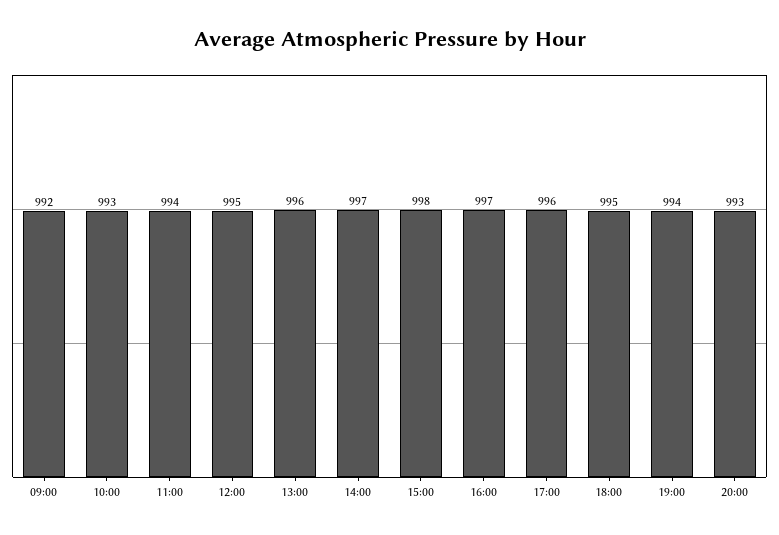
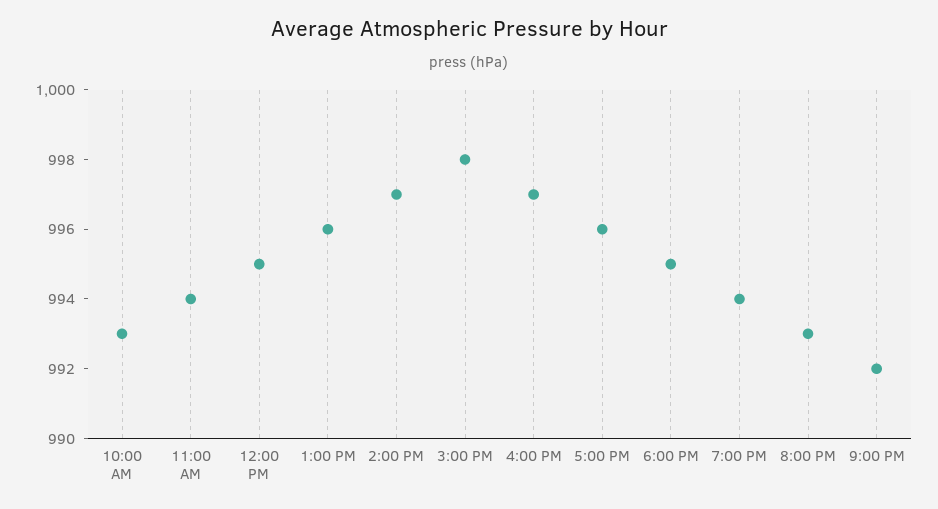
09:00: 992 -> none
9:00 PM: none -> 992

